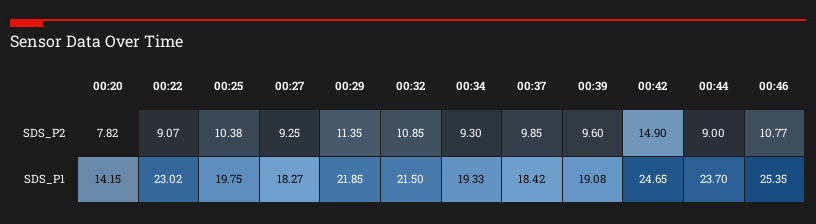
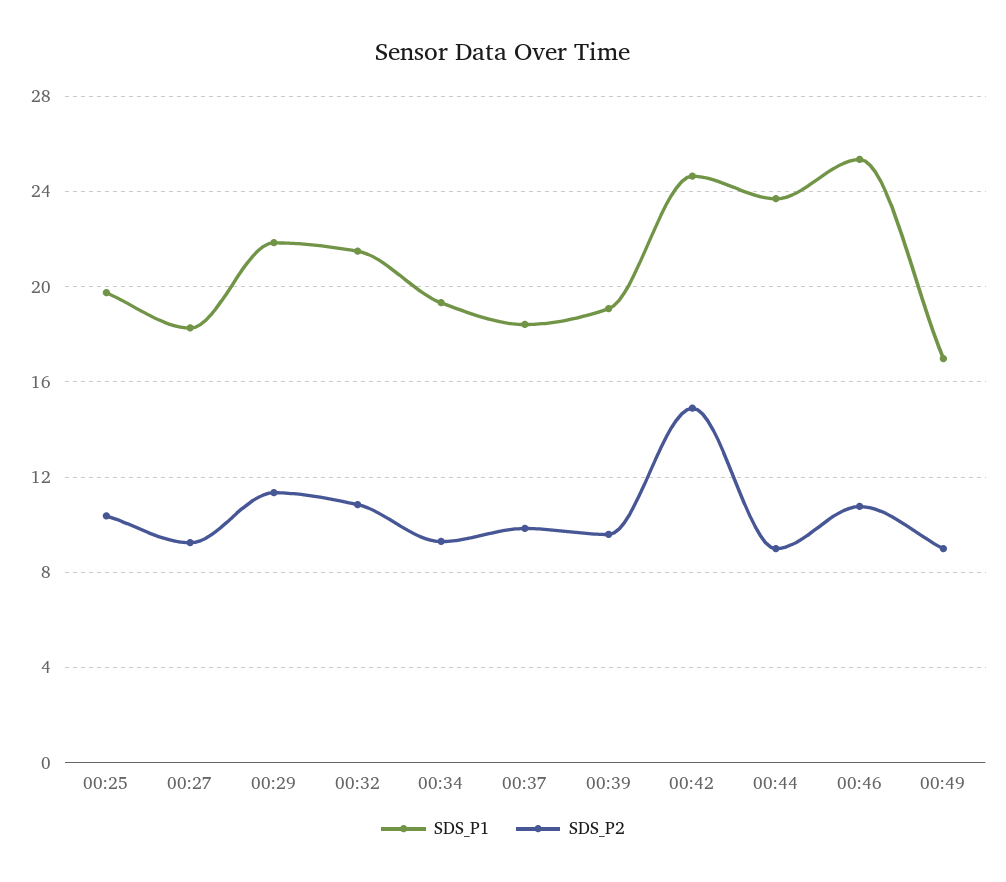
SDS_P2, 00:20: 7.82 -> none
SDS_P2, 00:22: 9.07 -> none
SDS_P1, 00:20: 14.15 -> none
SDS_P1, 00:22: 23.02 -> none
SDS_P1, 00:49: none -> 17
SDS_P2, 00:49: none -> 9

